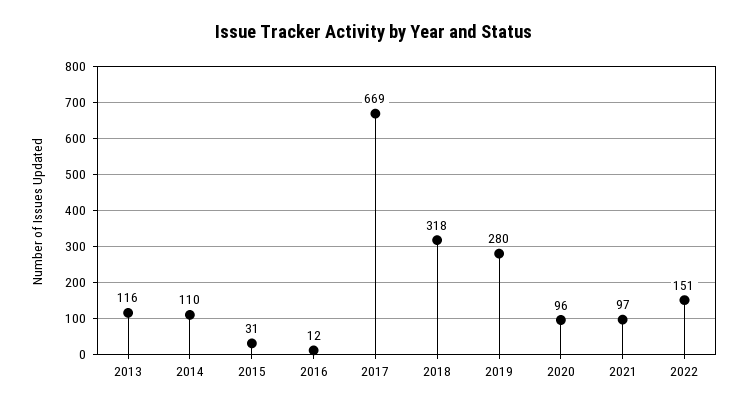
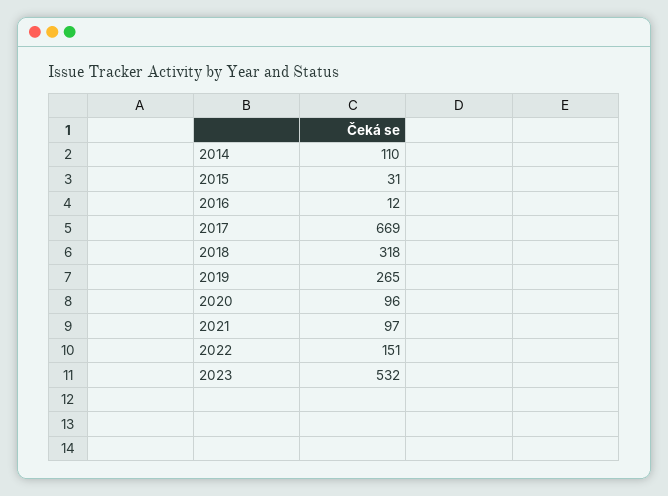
2013: 116 -> none
2019: 280 -> 265
2023: none -> 532

